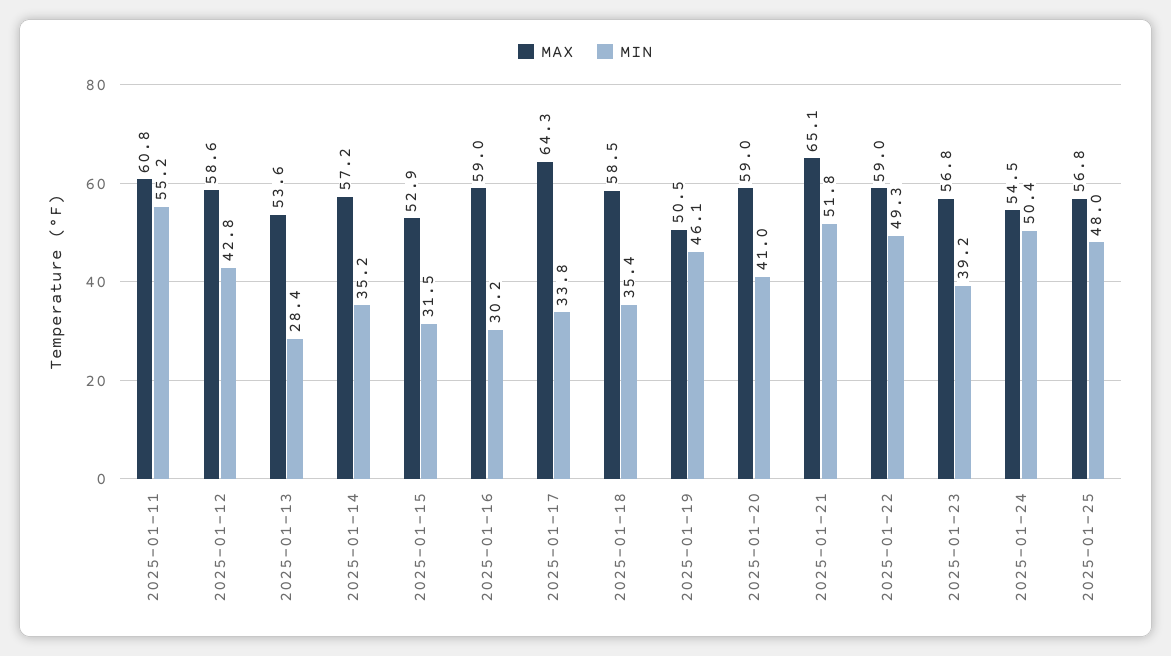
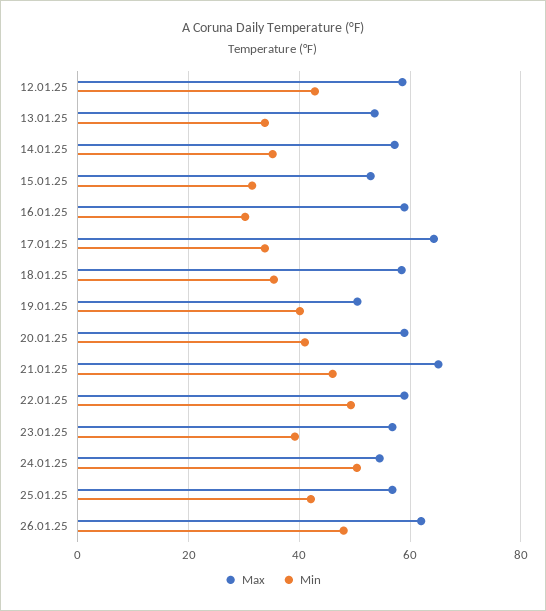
MAX, 2025-01-11: 60.8 -> none
MIN, 2025-01-11: 55.2 -> none
MIN, 2025-01-13: 28.4 -> 34
MIN, 2025-01-19: 46.1 -> 40
MIN, 2025-01-21: 51.8 -> 46
MIN, 2025-01-25: 48 -> 42
MAX, 26.01.25: none -> 62
MIN, 26.01.25: none -> 48

